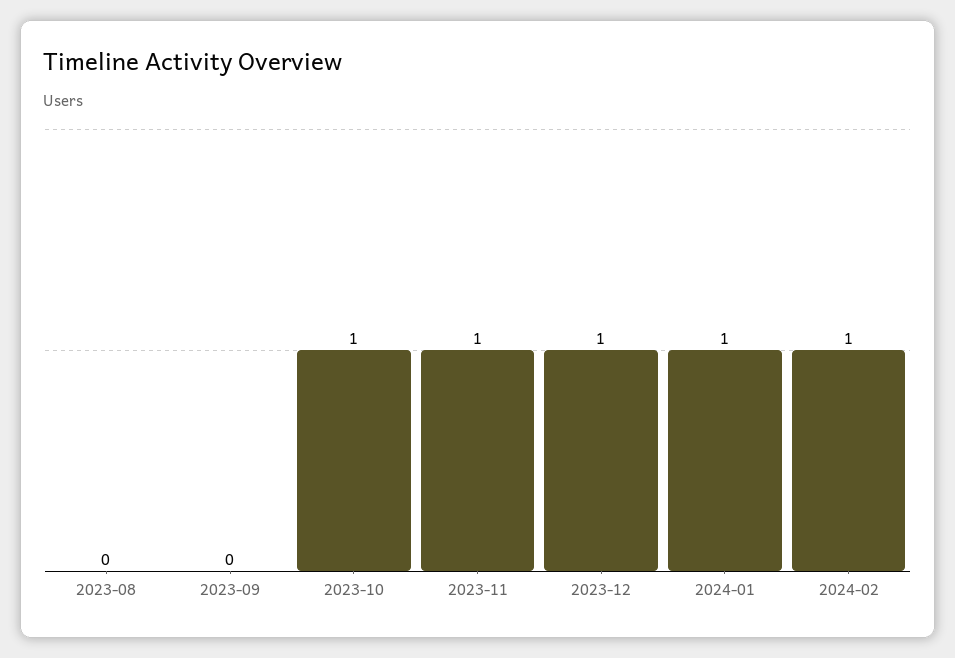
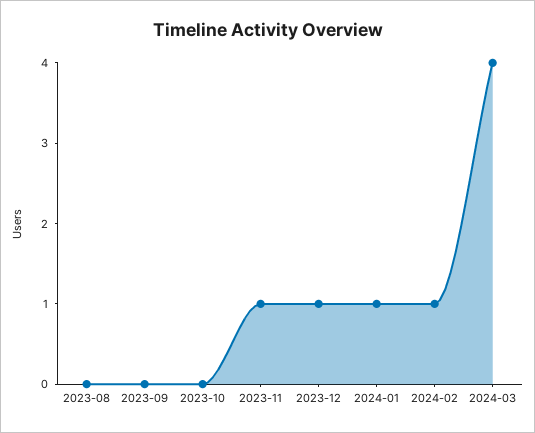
2023-10: 1 -> 0
2024-03: none -> 4

